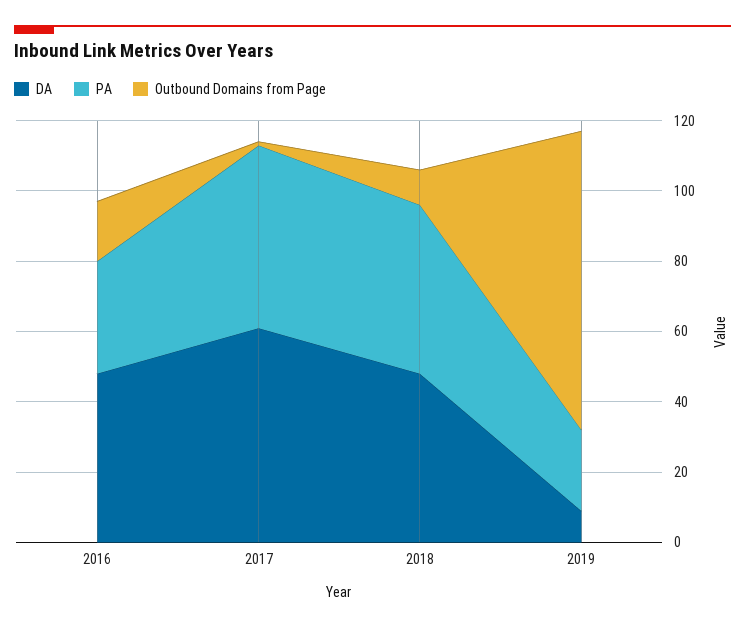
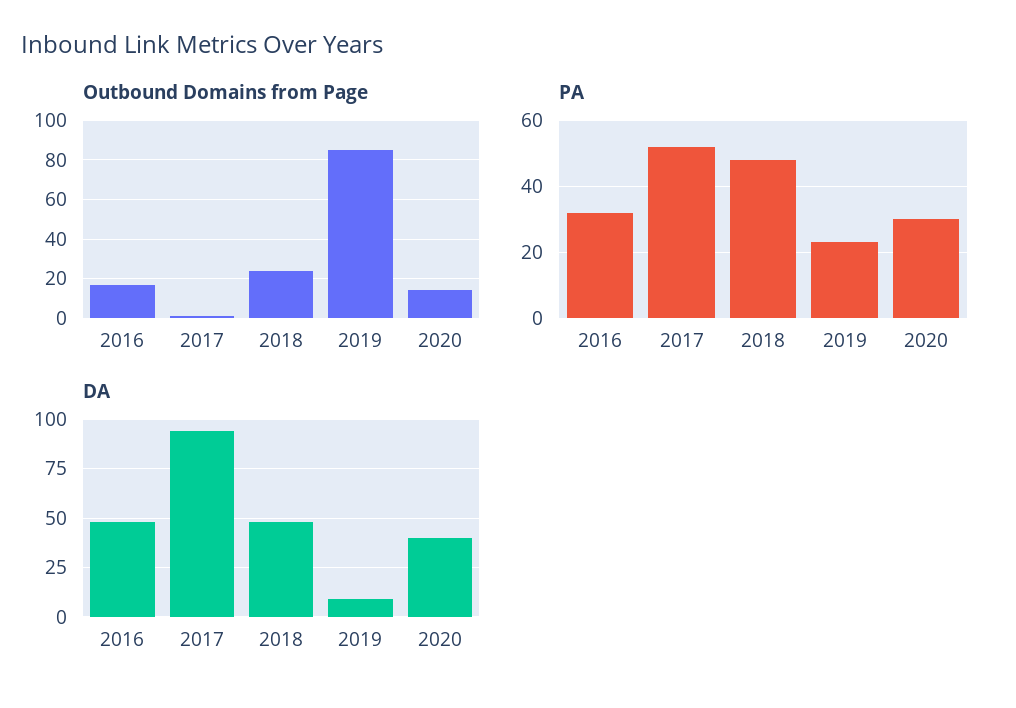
DA, 2017: 60 -> 95
Outbound Domains from Page, 2018: 10 -> 25
Outbound Domains from Page, 2020: none -> 15
PA, 2020: none -> 30
DA, 2020: none -> 40

